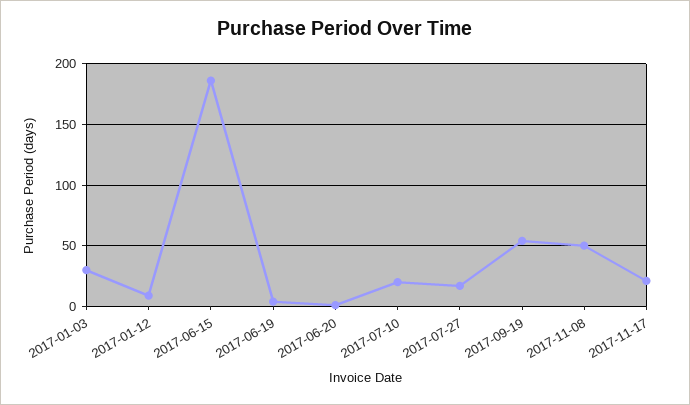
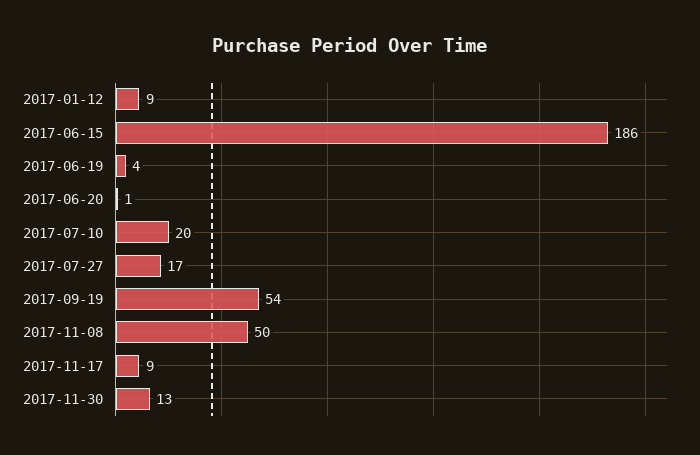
2017-01-03: 30 -> none
2017-11-17: 20 -> 9
2017-11-30: none -> 13

